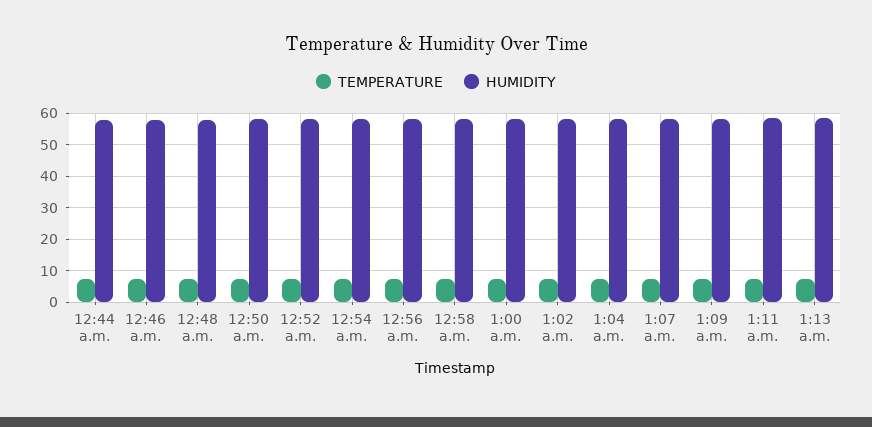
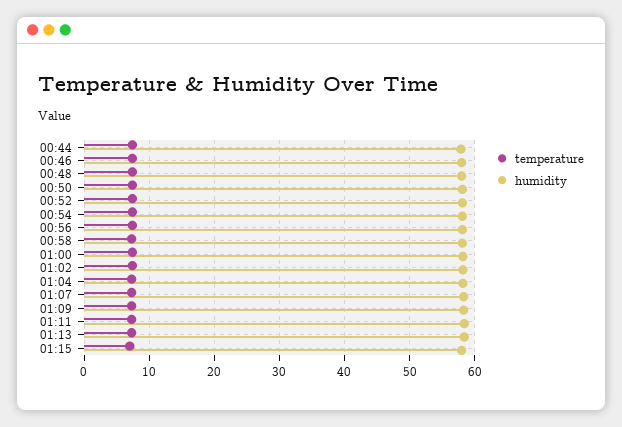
TEMPERATURE, 01:15: none -> 7
HUMIDITY, 01:15: none -> 58

